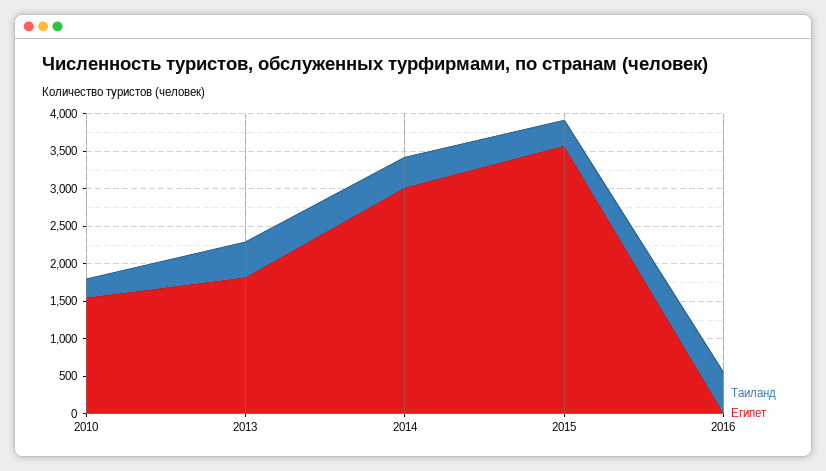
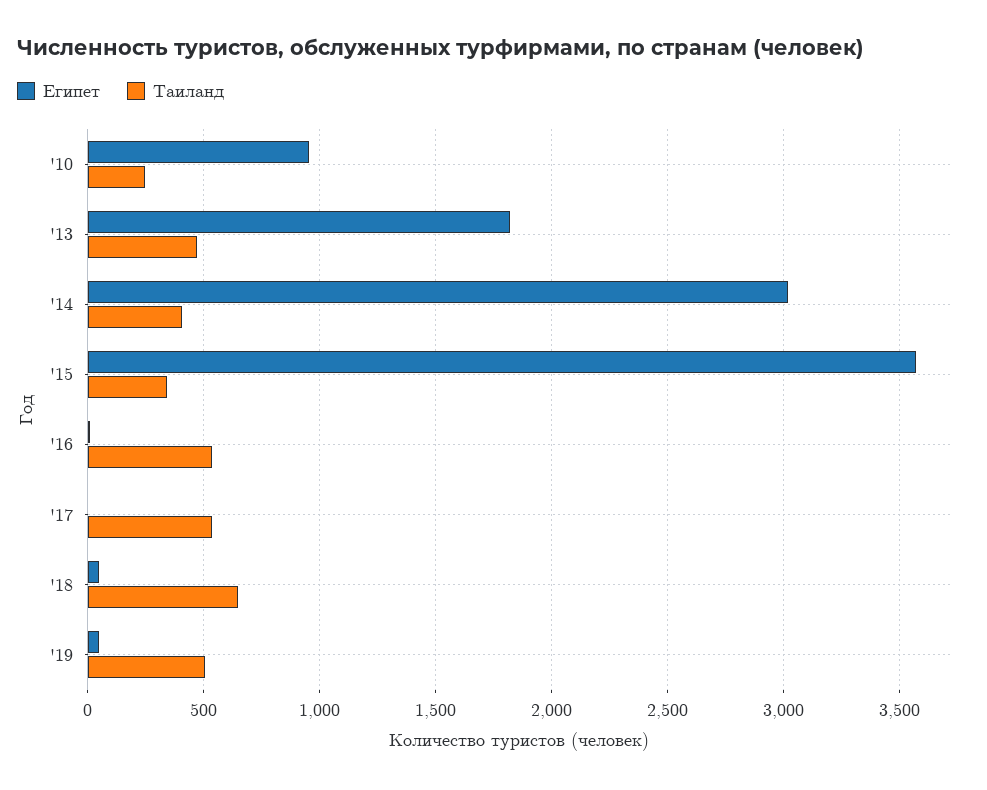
Египет, 2010: 1500 -> 950
Египет, '17: none -> 0
Таиланд, '17: none -> 550
Египет, '18: none -> 50
Таиланд, '18: none -> 650
Египет, '19: none -> 50
Таиланд, '19: none -> 500

